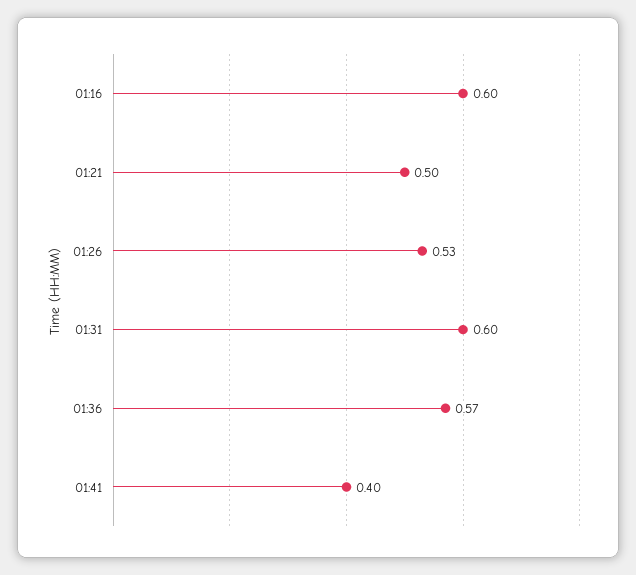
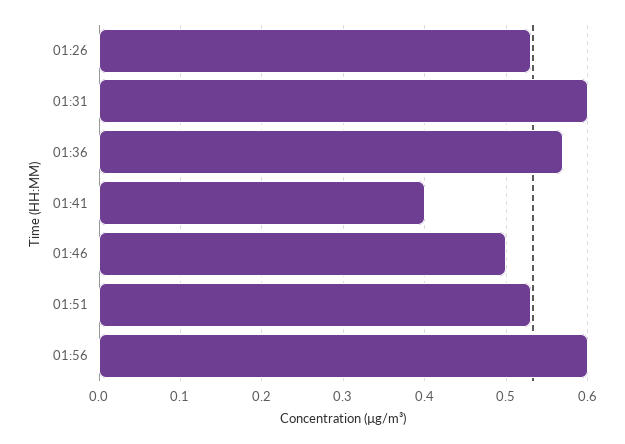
01:16: 0.6 -> none
01:21: 0.5 -> none
01:46: none -> 0.5
01:51: none -> 0.53
01:56: none -> 0.6

